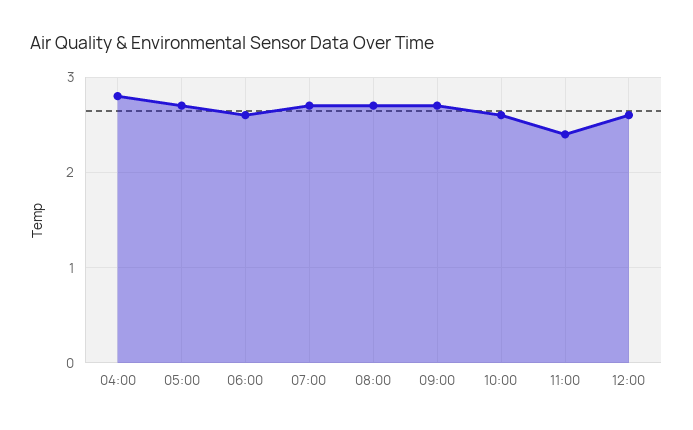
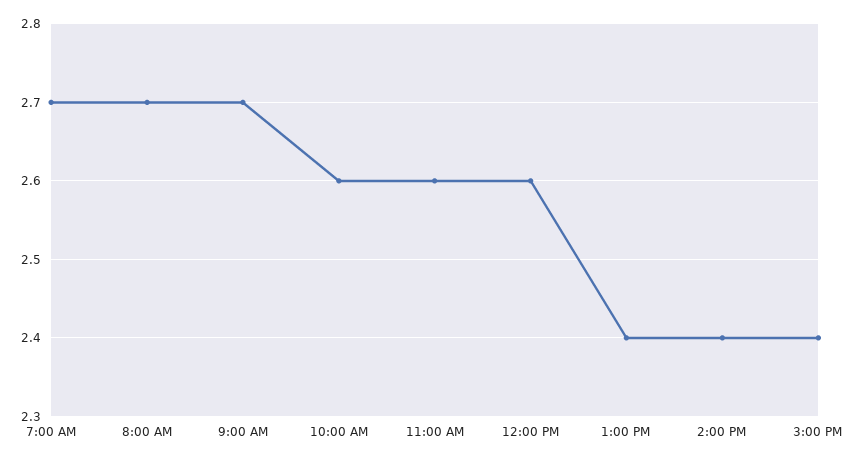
04:00: 2.8 -> none
05:00: 2.7 -> none
06:00: 2.6 -> none
11:00: 2.4 -> 2.6
1:00 PM: none -> 2.4
2:00 PM: none -> 2.4
3:00 PM: none -> 2.4

